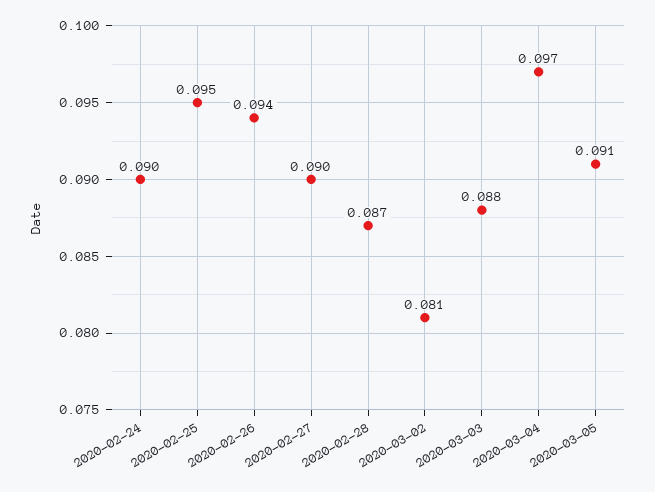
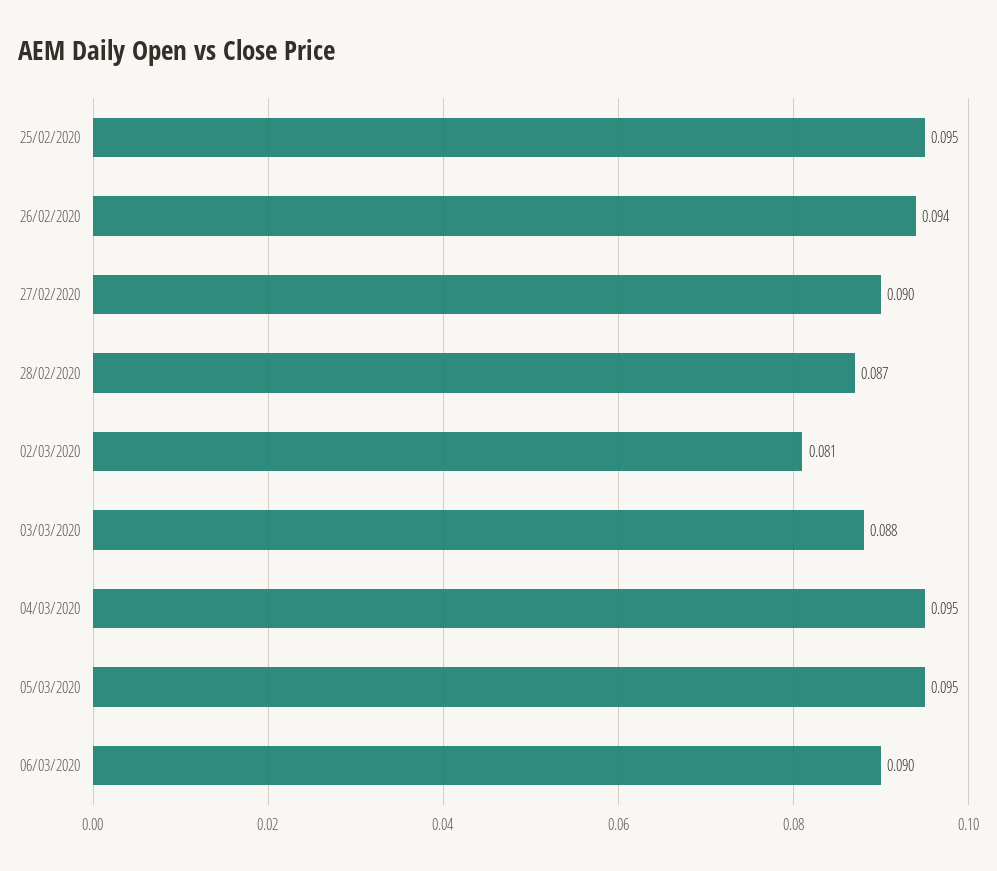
2020-02-24: 0.09 -> none
2020-03-04: 0.097 -> 0.095
2020-03-05: 0.091 -> 0.095
06/03/2020: none -> 0.09

